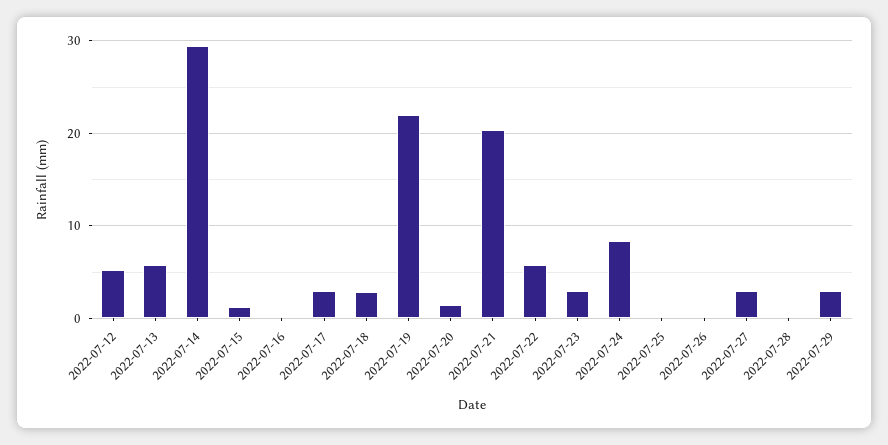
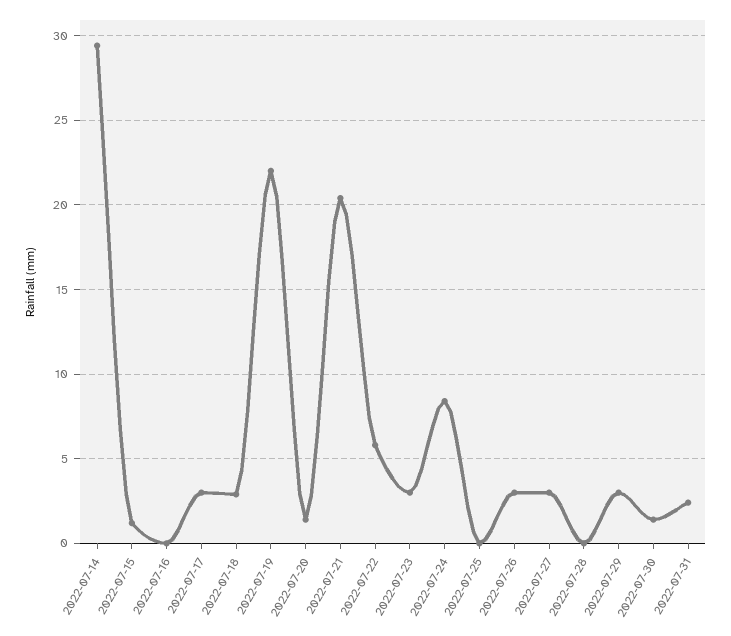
2022-07-12: 5 -> none
2022-07-13: 6 -> none
2022-07-26: 0 -> 3
2022-07-30: none -> 1.5
2022-07-31: none -> 2.5

